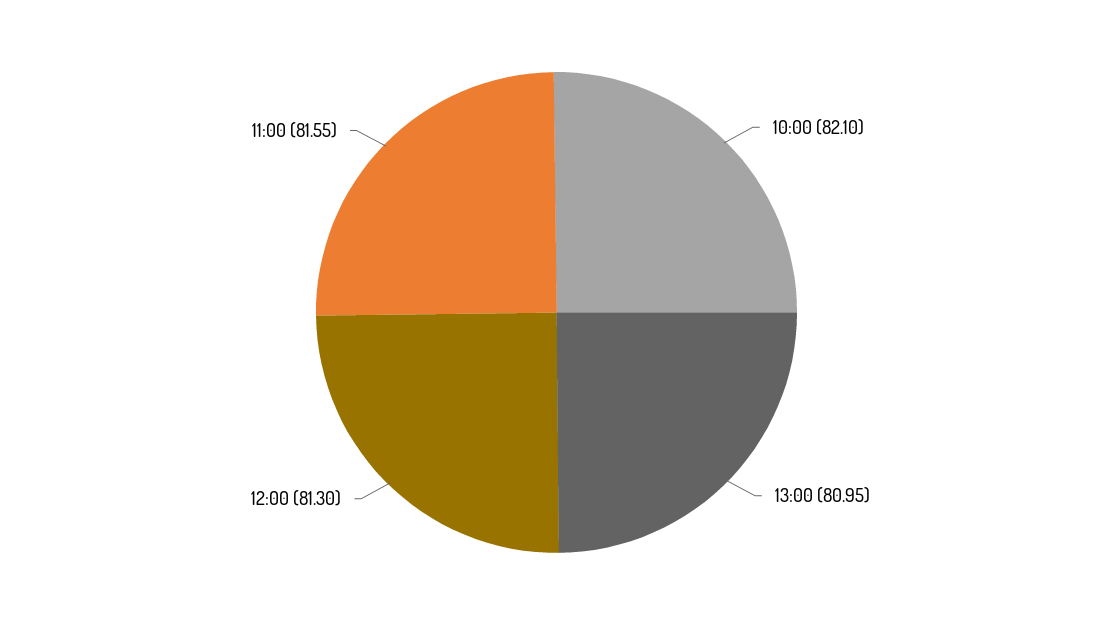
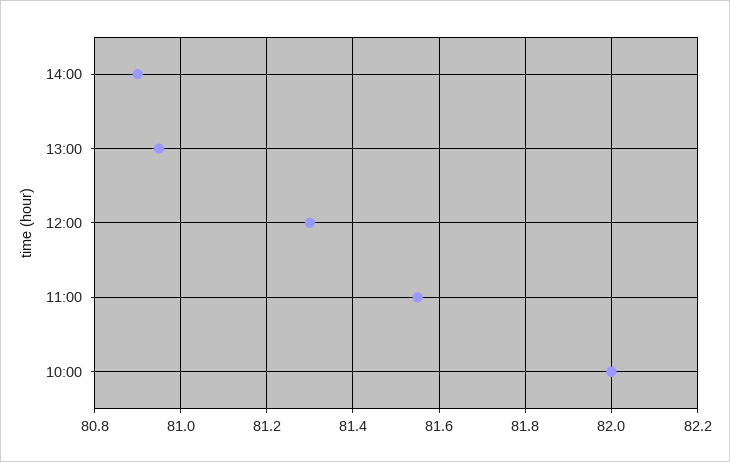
10:00: 82.1 -> 82
14:00: none -> 80.9

